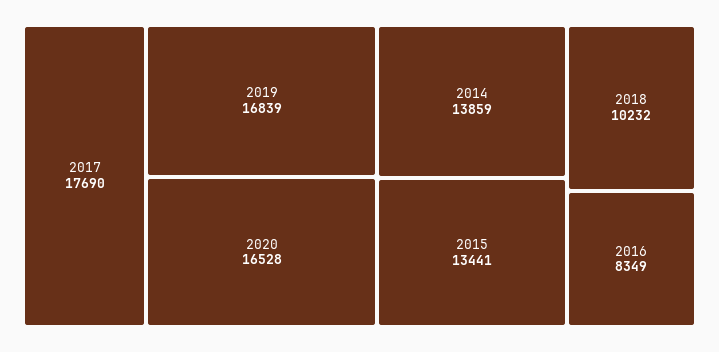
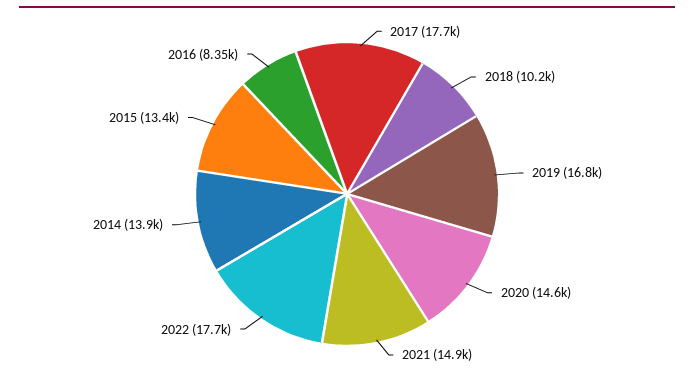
2020: 16528 -> 14600
2021: none -> 14900
2022: none -> 17700

